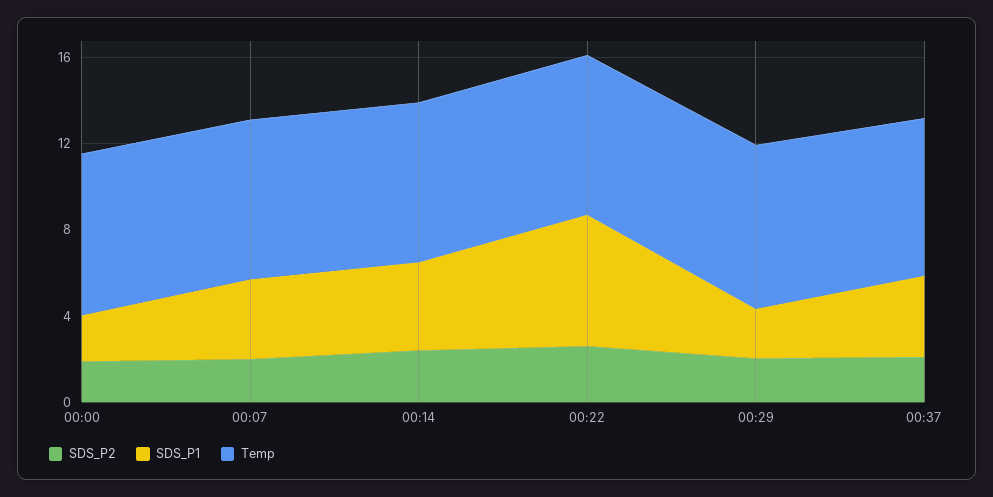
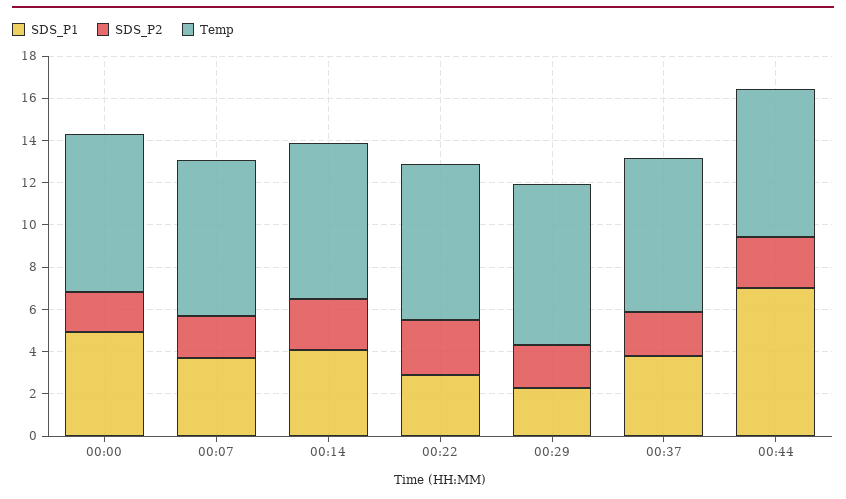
SDS_P1, 00:00: 2 -> 5
SDS_P1, 00:22: 6 -> 3
SDS_P1, 00:44: none -> 7
SDS_P2, 00:44: none -> 2.5
Temp, 00:44: none -> 7

